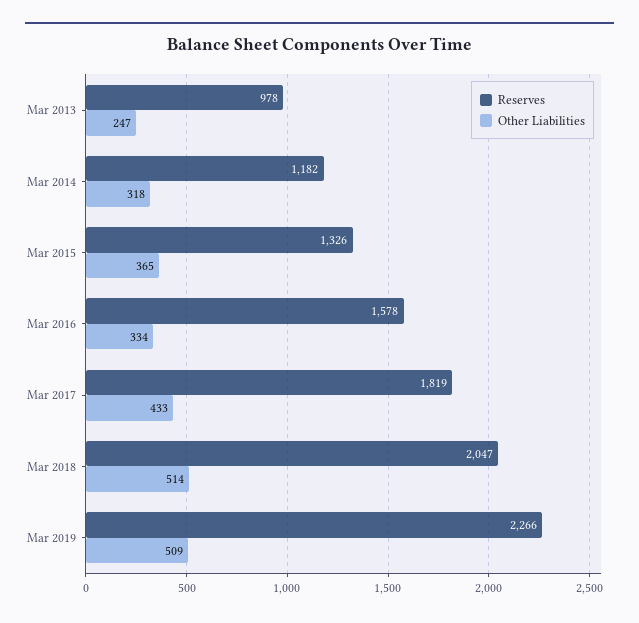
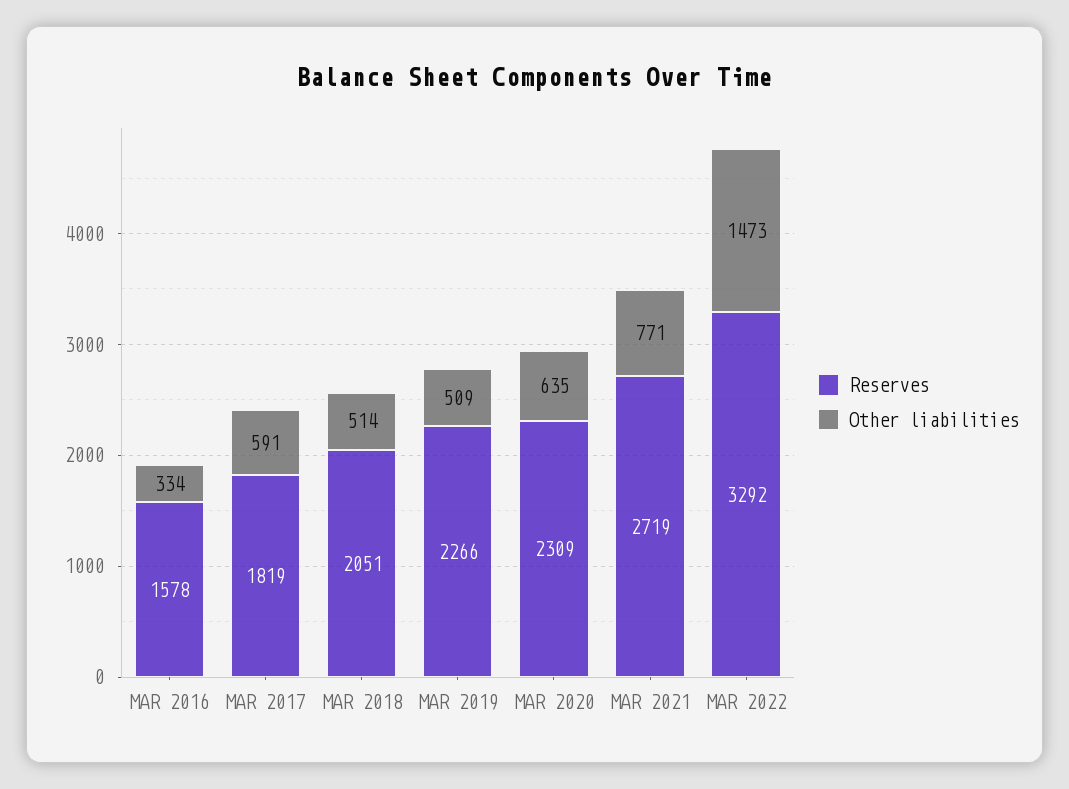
Reserves, Mar 2013: 978 -> none
Other Liabilities, Mar 2013: 247 -> none
Reserves, Mar 2014: 1182 -> none
Other Liabilities, Mar 2014: 318 -> none
Reserves, Mar 2015: 1326 -> none
Other Liabilities, Mar 2015: 365 -> none
Other Liabilities, Mar 2017: 433 -> 591
Reserves, Mar 2018: 2047 -> 2051
Reserves, MAR 2020: none -> 2309
Other Liabilities, MAR 2020: none -> 635
Reserves, MAR 2021: none -> 2719
Other Liabilities, MAR 2021: none -> 771
Reserves, MAR 2022: none -> 3292
Other Liabilities, MAR 2022: none -> 1473

